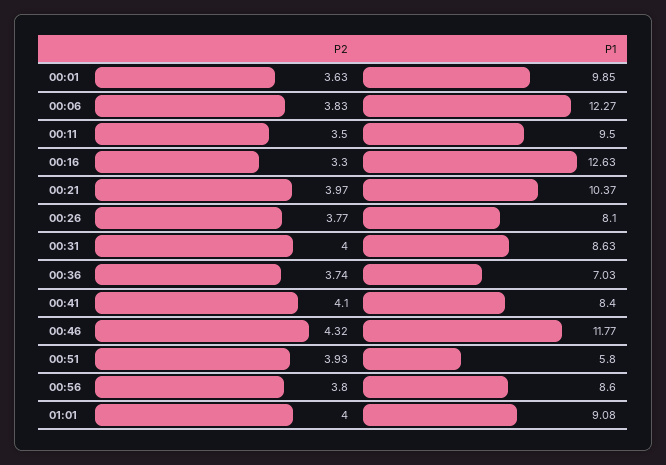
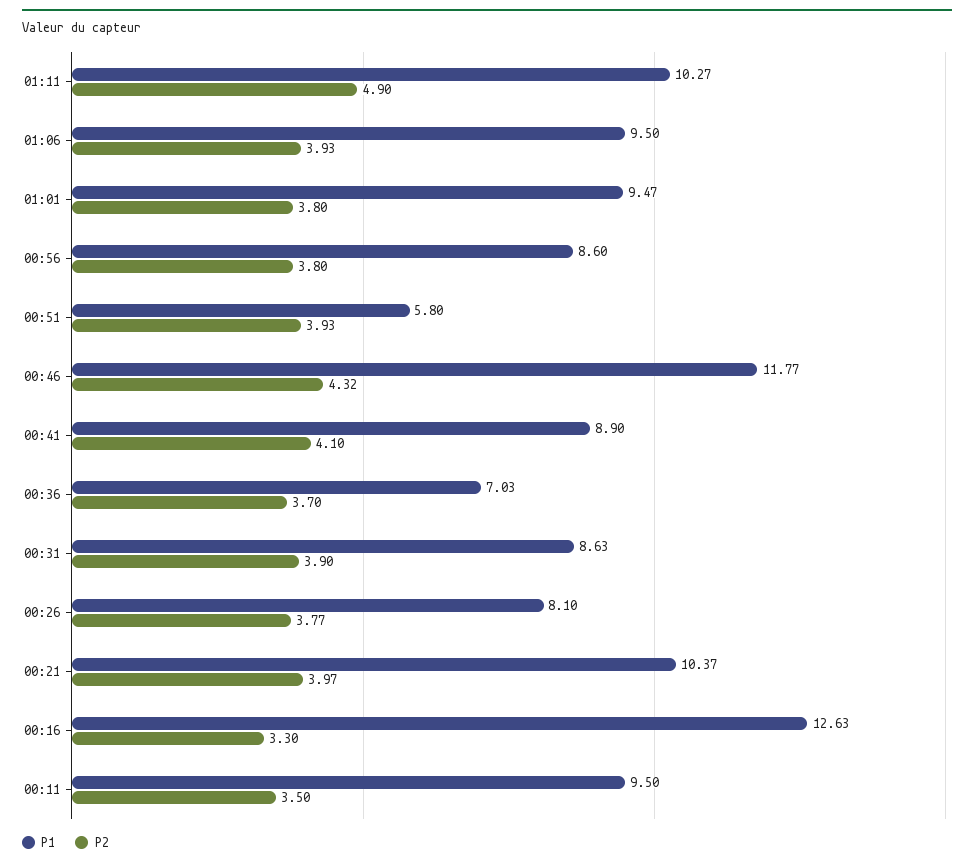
P2, 00:01: 3.63 -> none
P1, 00:01: 9.85 -> none
P2, 00:06: 3.83 -> none
P1, 00:06: 12.27 -> none
P2, 00:31: 4 -> 3.9
P2, 00:36: 3.74 -> 3.7
P1, 00:41: 8.4 -> 8.9
P2, 01:01: 4 -> 3.8
P1, 01:01: 9.08 -> 9.47
P1, 01:11: none -> 10.27
P2, 01:11: none -> 4.9
P1, 01:06: none -> 9.5
P2, 01:06: none -> 3.93

